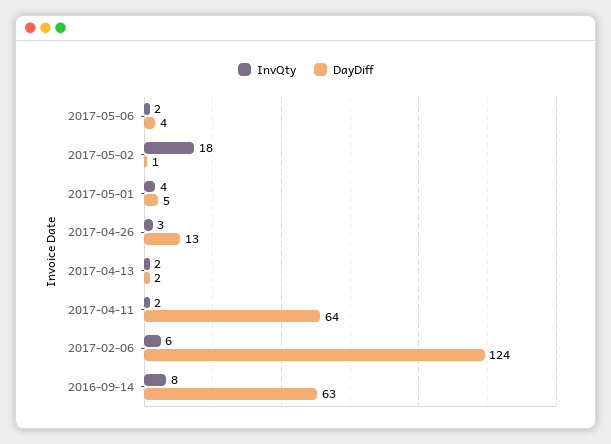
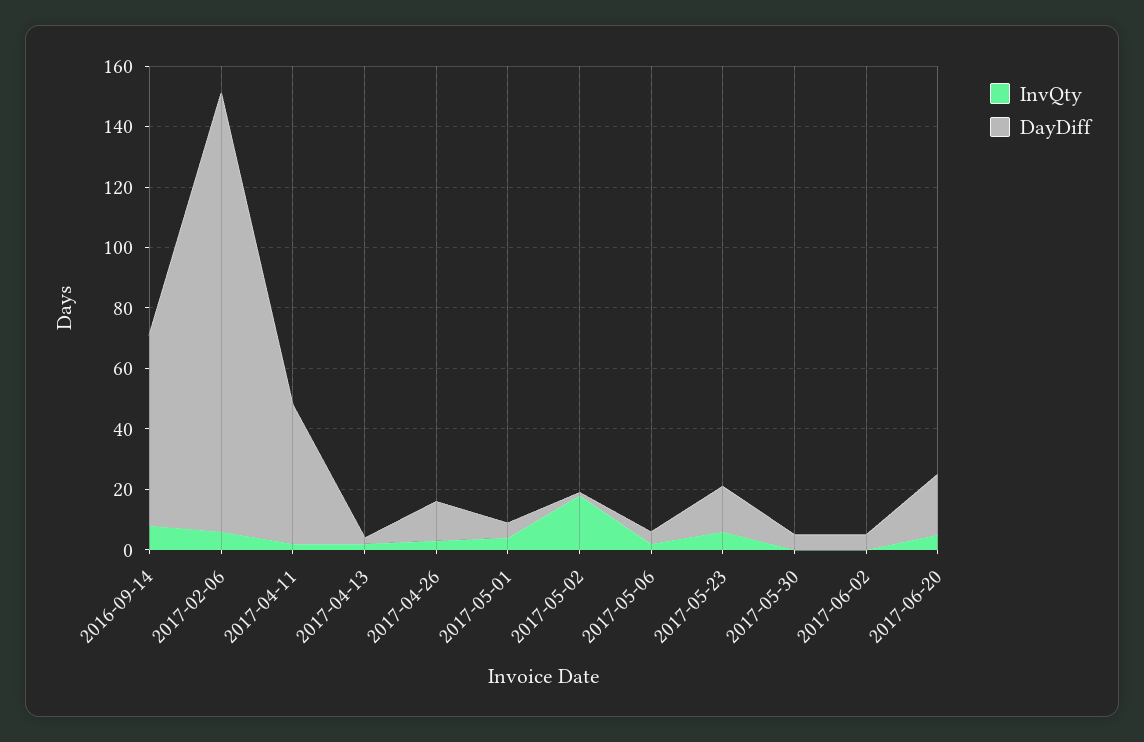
DayDiff, 2017-04-11: 64 -> 45
DayDiff, 2017-02-06: 124 -> 145
InvQty, 2017-05-23: none -> 5
DayDiff, 2017-05-23: none -> 15
InvQty, 2017-05-30: none -> 0
DayDiff, 2017-05-30: none -> 5
InvQty, 2017-06-02: none -> 0
DayDiff, 2017-06-02: none -> 5
InvQty, 2017-06-20: none -> 5
DayDiff, 2017-06-20: none -> 20

